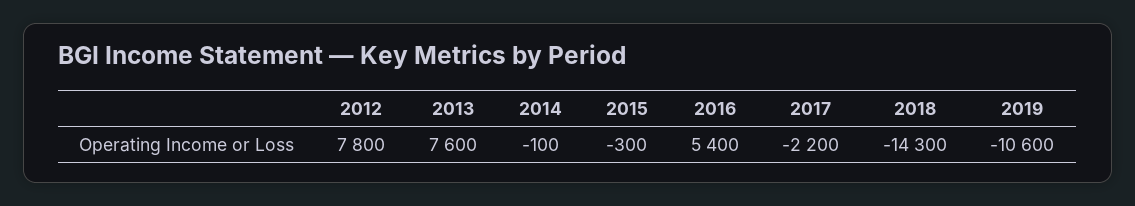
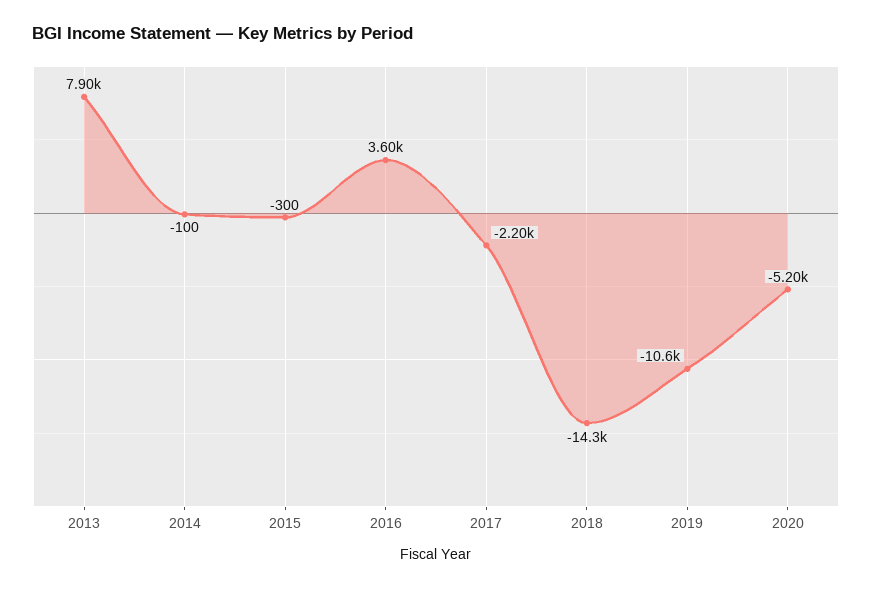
2012: 7800 -> none
2013: 7600 -> 7900
2016: 5400 -> 3600
2020: none -> -5200

